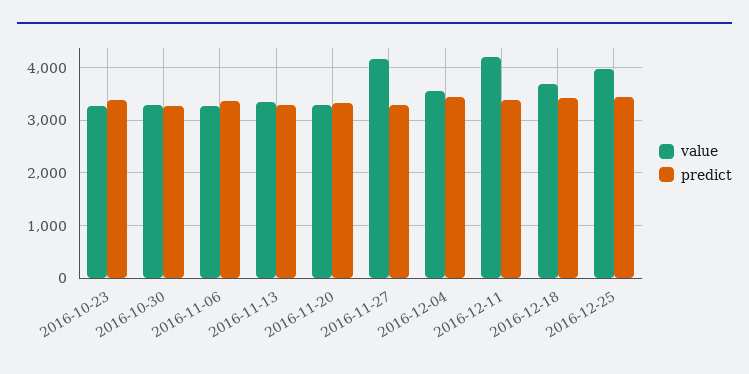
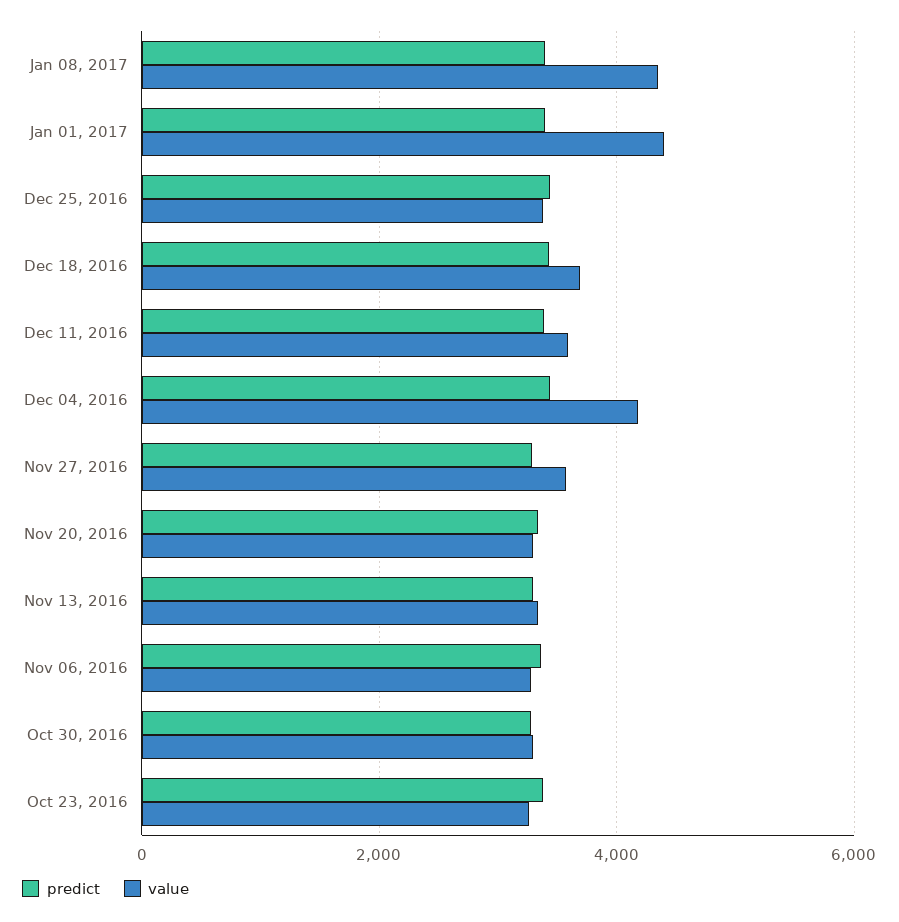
value, 2016-11-27: 4200 -> 3600
value, 2016-12-04: 3600 -> 4200
value, 2016-12-11: 4200 -> 3600
value, 2016-12-25: 4000 -> 3400
predict, Jan 08, 2017: none -> 3400
value, Jan 08, 2017: none -> 4400
predict, Jan 01, 2017: none -> 3400
value, Jan 01, 2017: none -> 4400

